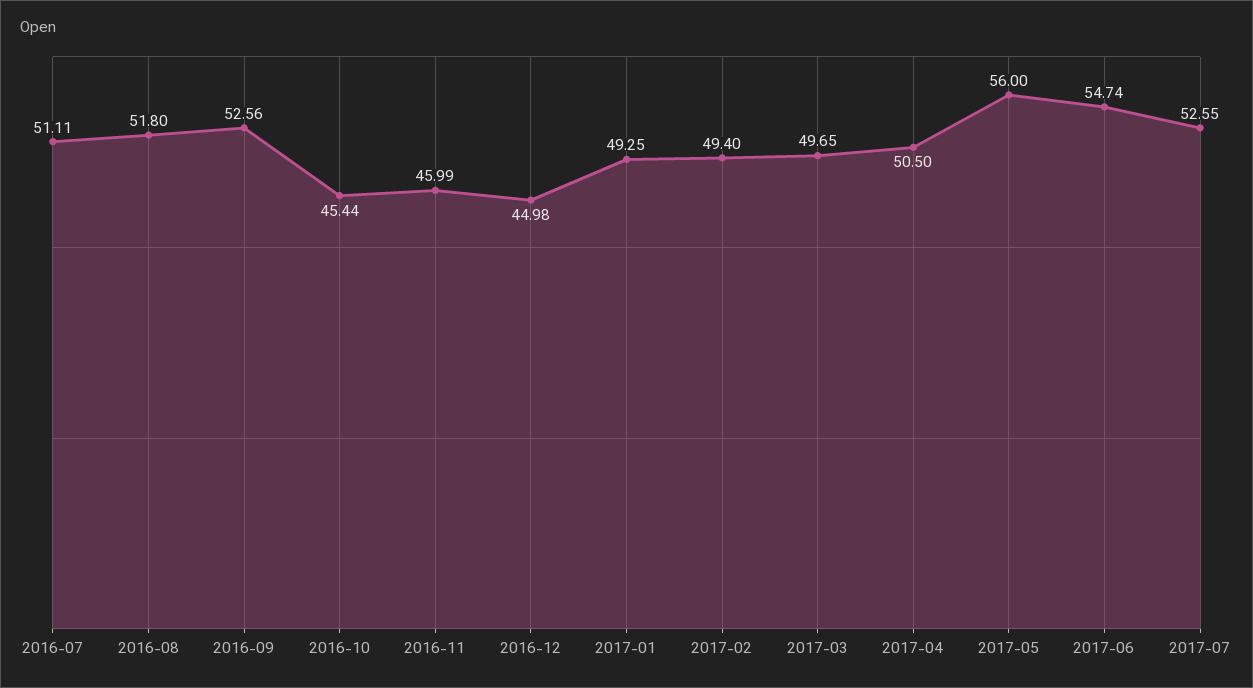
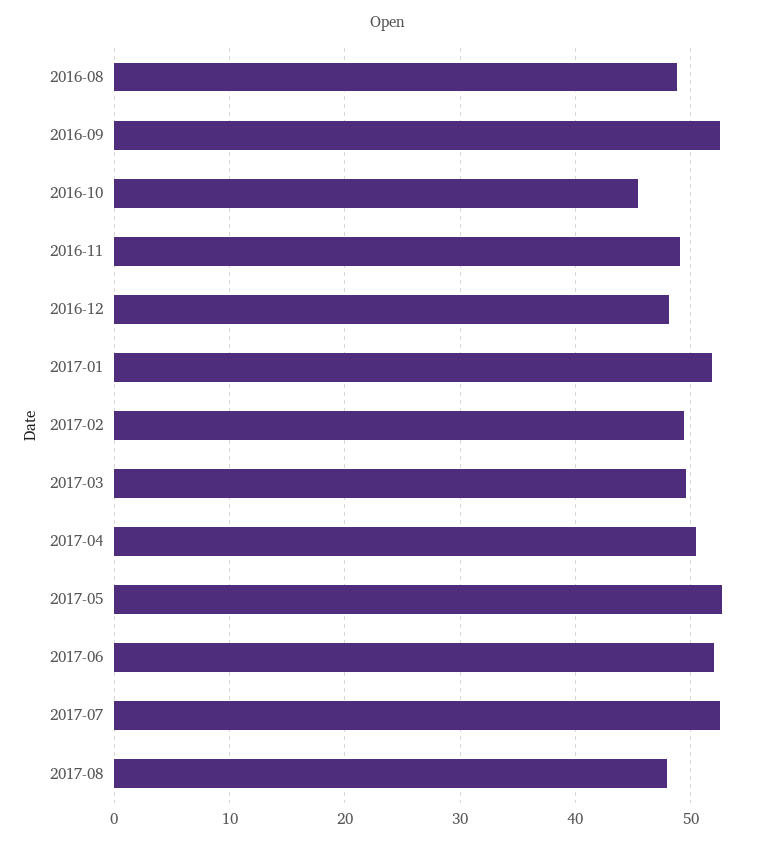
2016-07: 51.11 -> none
2016-08: 51.8 -> 49
2016-11: 45.99 -> 49
2016-12: 44.98 -> 48
2017-01: 49.25 -> 52
2017-05: 56 -> 53
2017-06: 54.74 -> 52
2017-08: none -> 48

